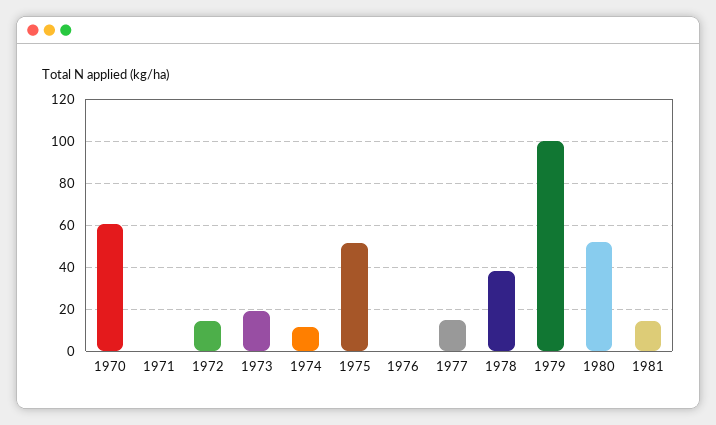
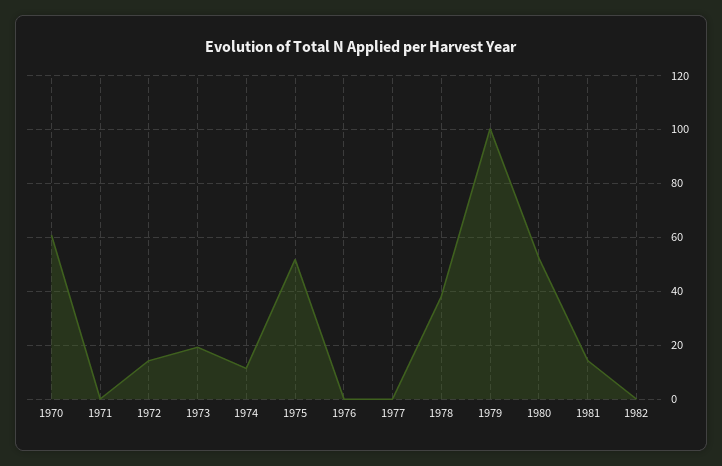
1977: 15 -> 0
1982: none -> 0

